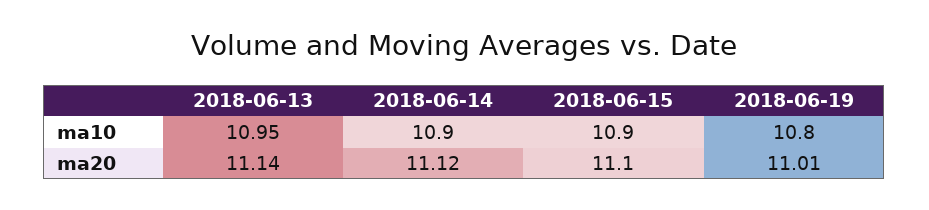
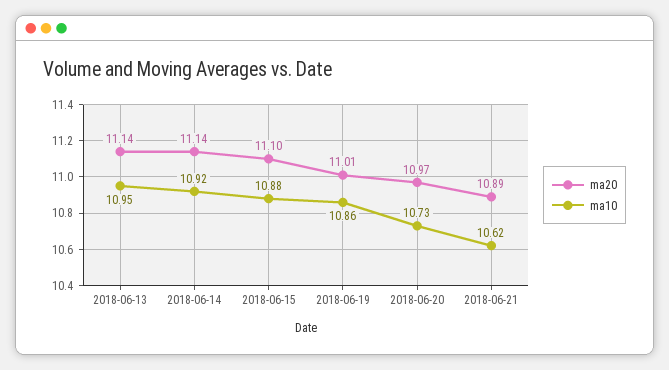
ma10, 2018-06-14: 10.9 -> 10.92
ma10, 2018-06-15: 10.9 -> 10.88
ma10, 2018-06-19: 10.8 -> 10.86
ma20, 2018-06-14: 11.12 -> 11.14
ma20, 2018-06-20: none -> 10.97
ma10, 2018-06-20: none -> 10.73
ma20, 2018-06-21: none -> 10.89
ma10, 2018-06-21: none -> 10.62

